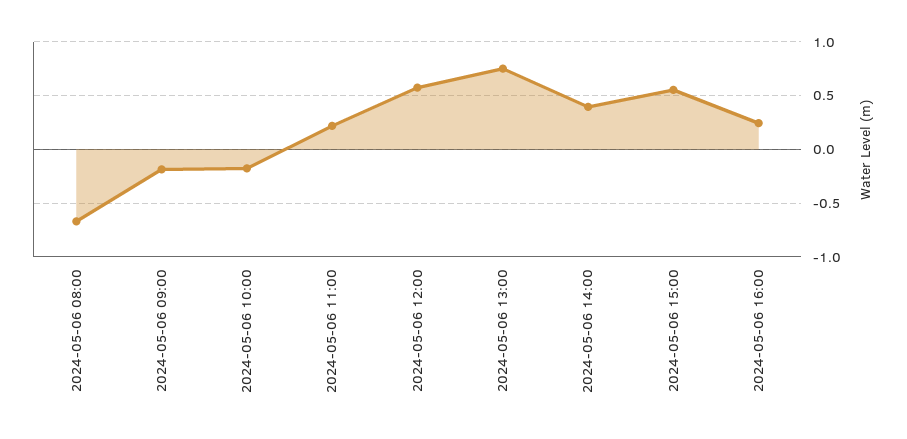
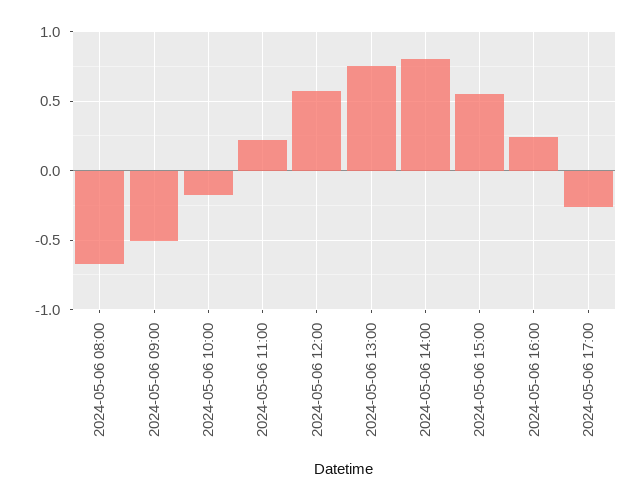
2024-05-06 09:00: -0.2 -> -0.5
2024-05-06 14:00: 0.4 -> 0.8
2024-05-06 17:00: none -> -0.25

